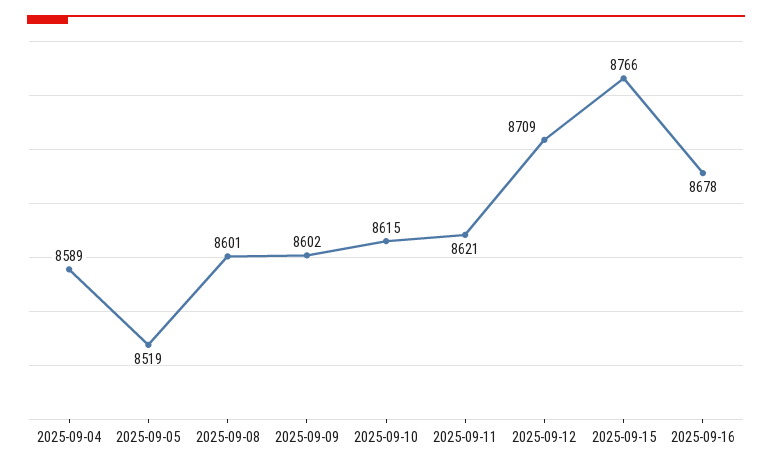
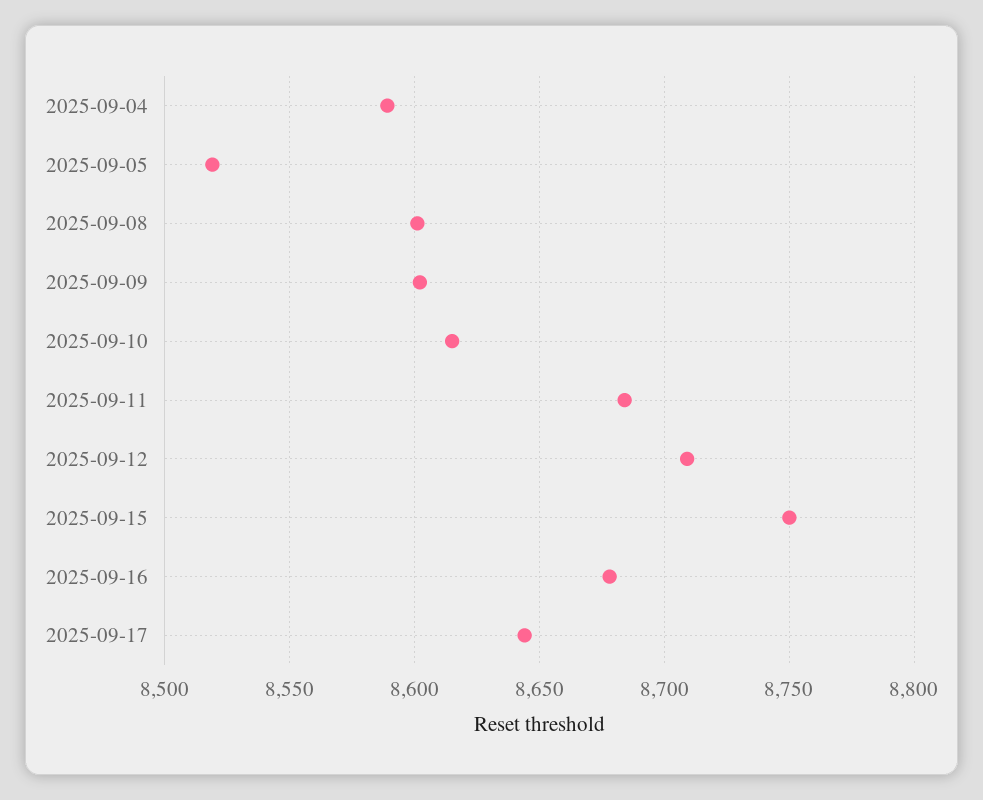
2025-09-11: 8621 -> 8685
2025-09-15: 8766 -> 8750
2025-09-17: none -> 8645

